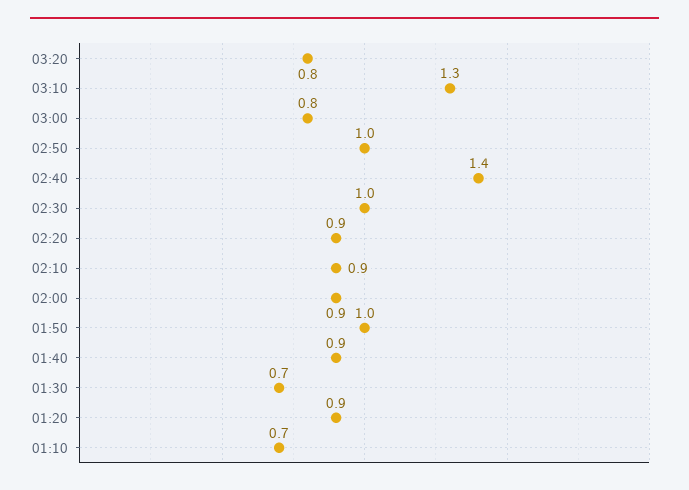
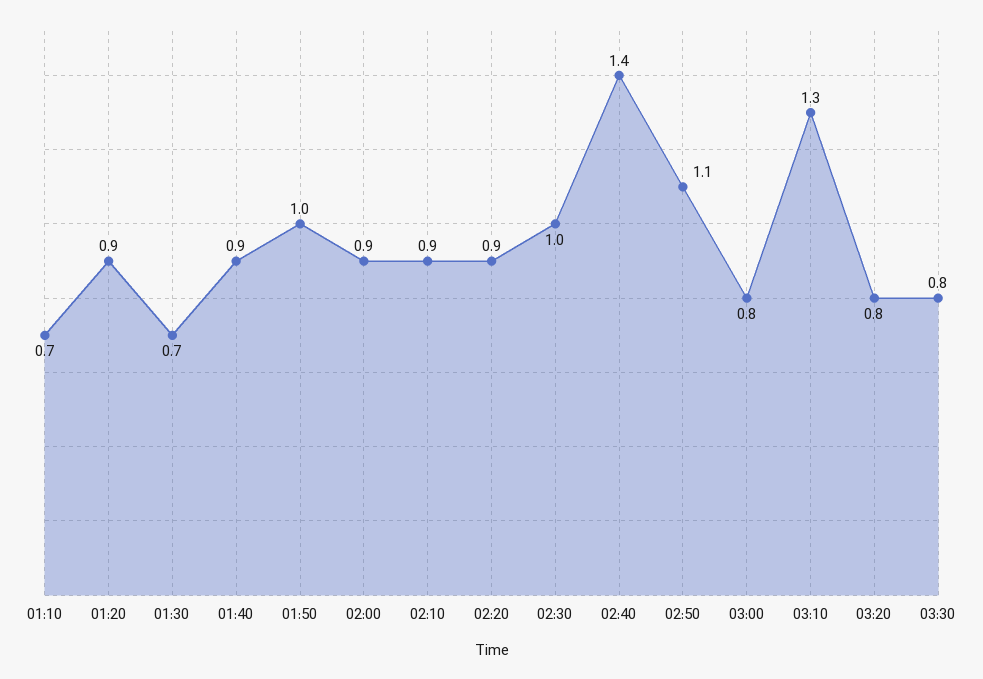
02:50: 1 -> 1.1
03:30: none -> 0.8

